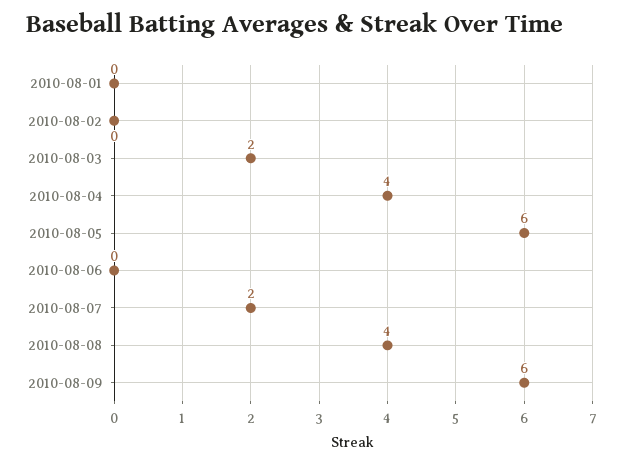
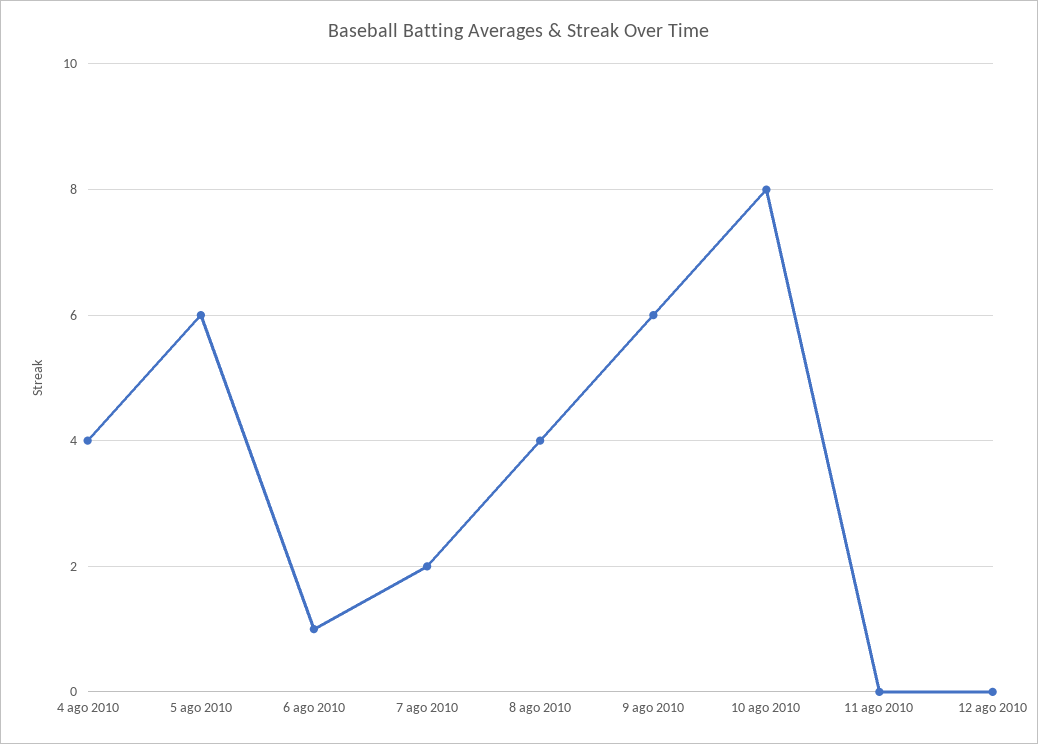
2010-08-01: 0 -> none
2010-08-02: 0 -> none
2010-08-03: 2 -> none
2010-08-06: 0 -> 1
10 ago 2010: none -> 8
11 ago 2010: none -> 0
12 ago 2010: none -> 0

